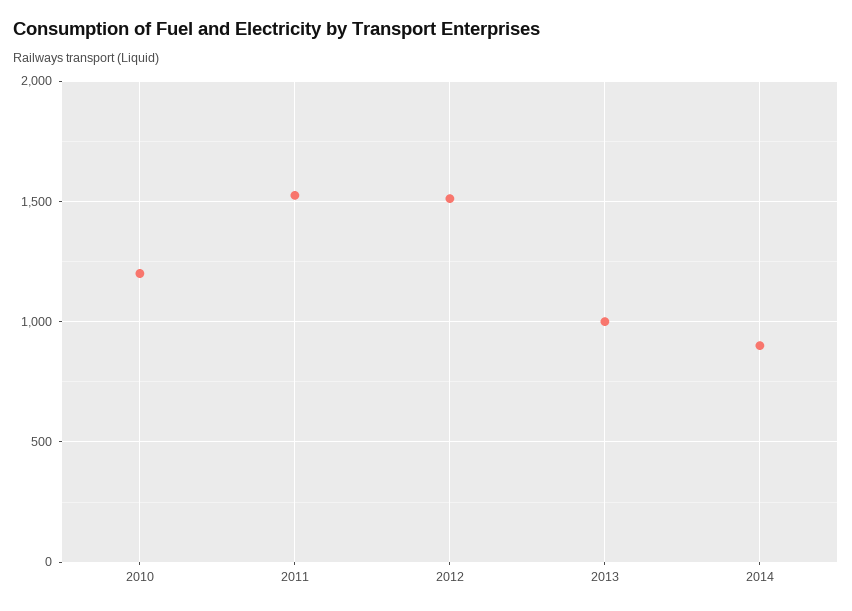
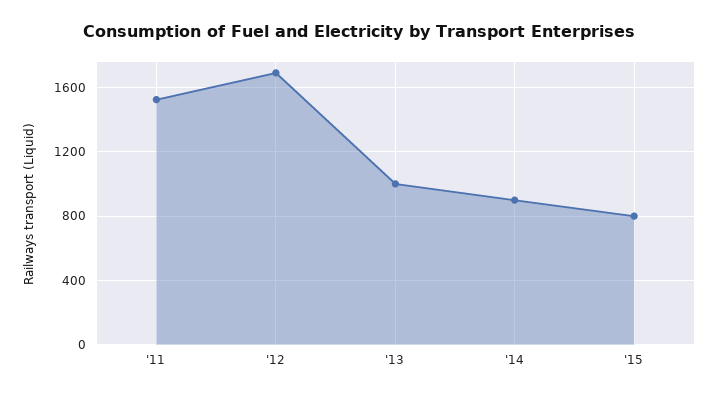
2010: 1200 -> none
2012: 1500 -> 1700
'15: none -> 800

